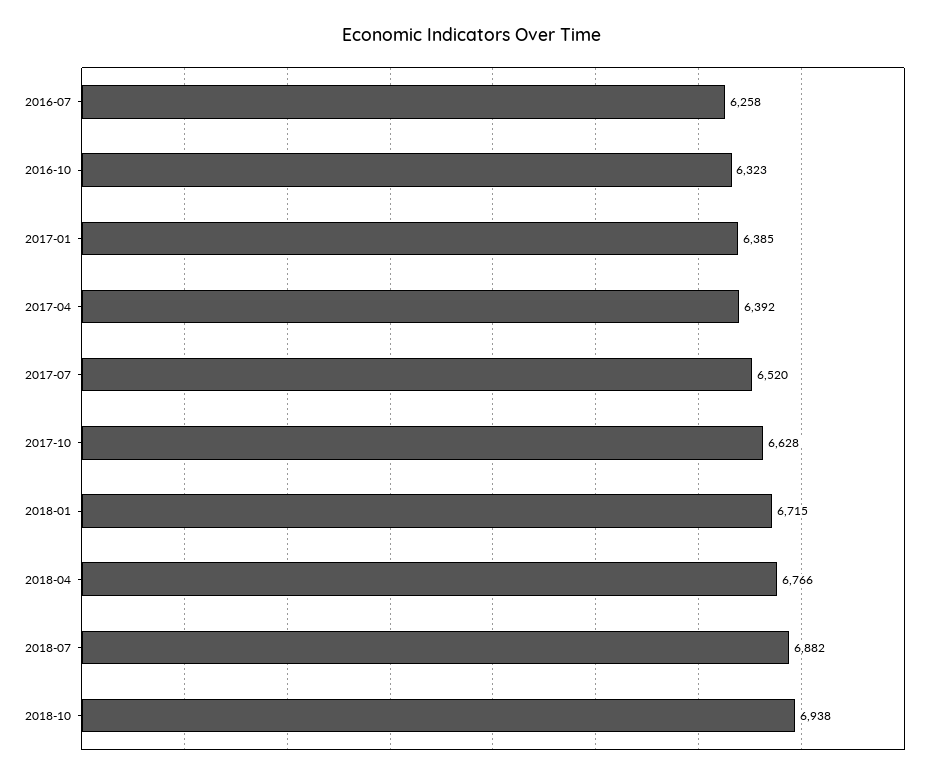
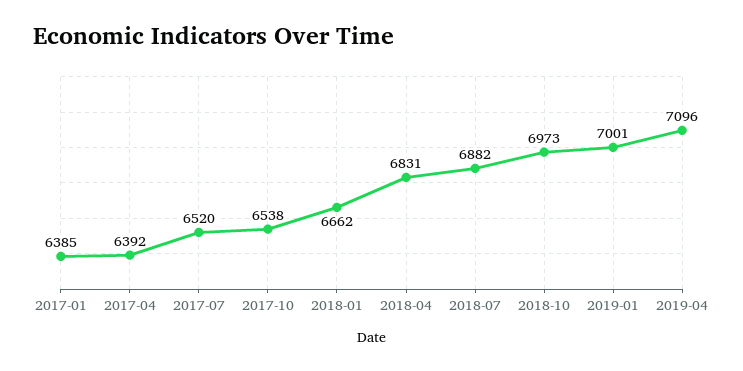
2016-07: 6258 -> none
2016-10: 6323 -> none
2017-10: 6628 -> 6538
2018-01: 6715 -> 6662
2018-04: 6766 -> 6831
2018-10: 6938 -> 6973
2019-01: none -> 7001
2019-04: none -> 7096

